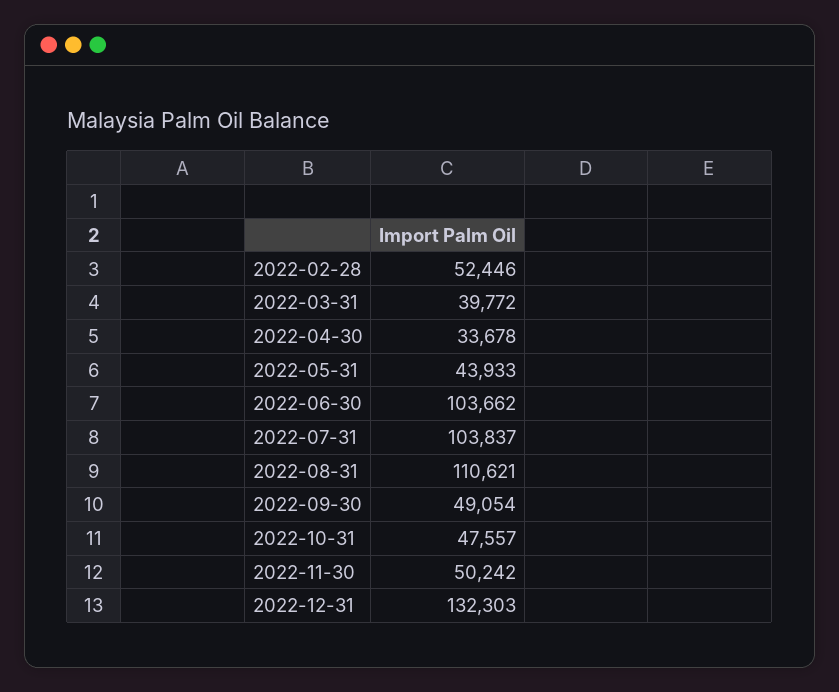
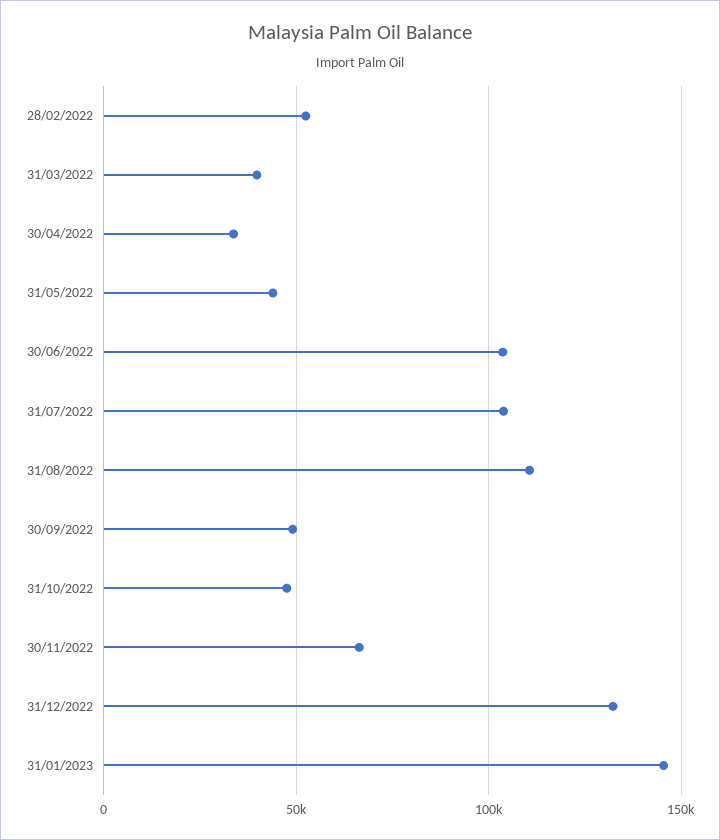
2022-11-30: 50242 -> 65000
31/01/2023: none -> 145000

